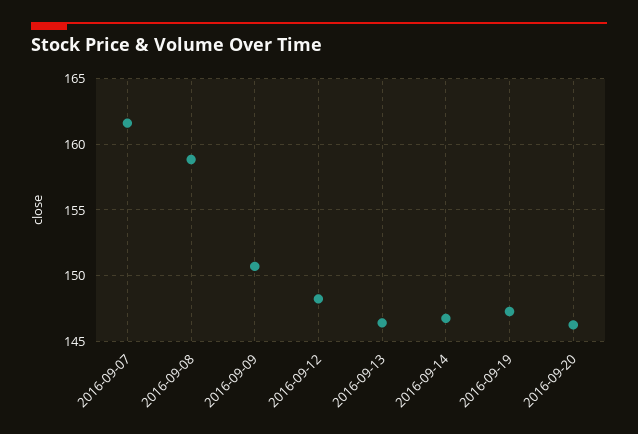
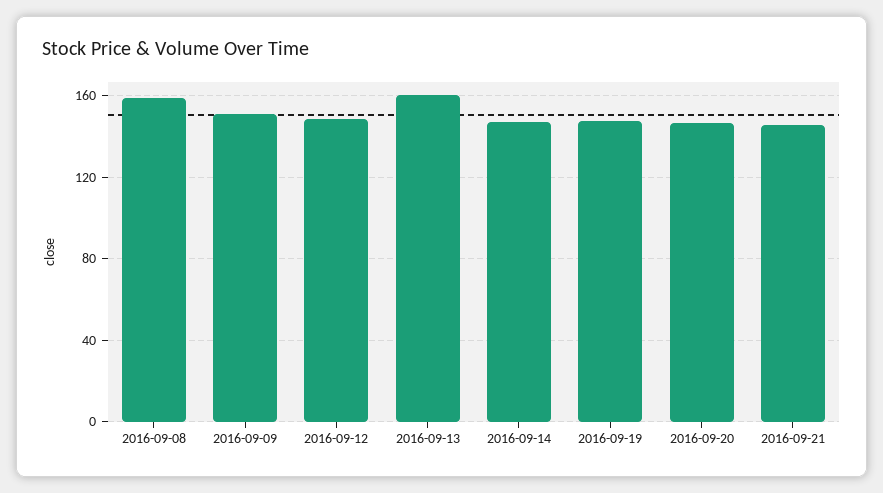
2016-09-07: 161.5 -> none
2016-09-13: 146.5 -> 160
2016-09-21: none -> 145

